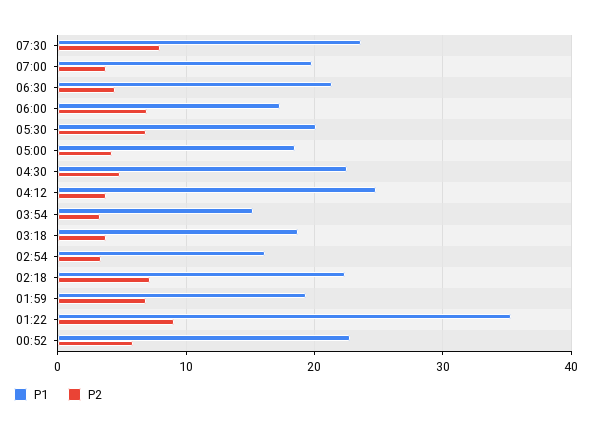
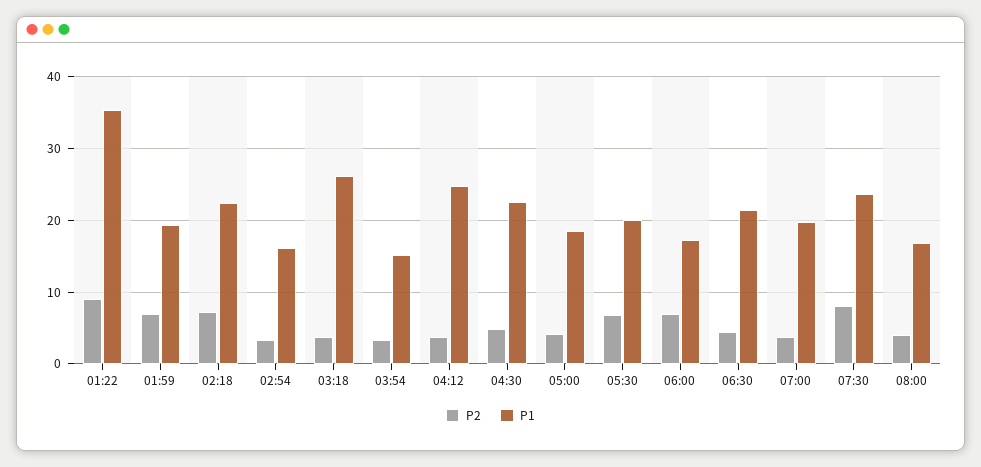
P1, 03:18: 19 -> 26
P1, 00:52: 23 -> none
P2, 00:52: 6 -> none
P2, 08:00: none -> 4
P1, 08:00: none -> 17

